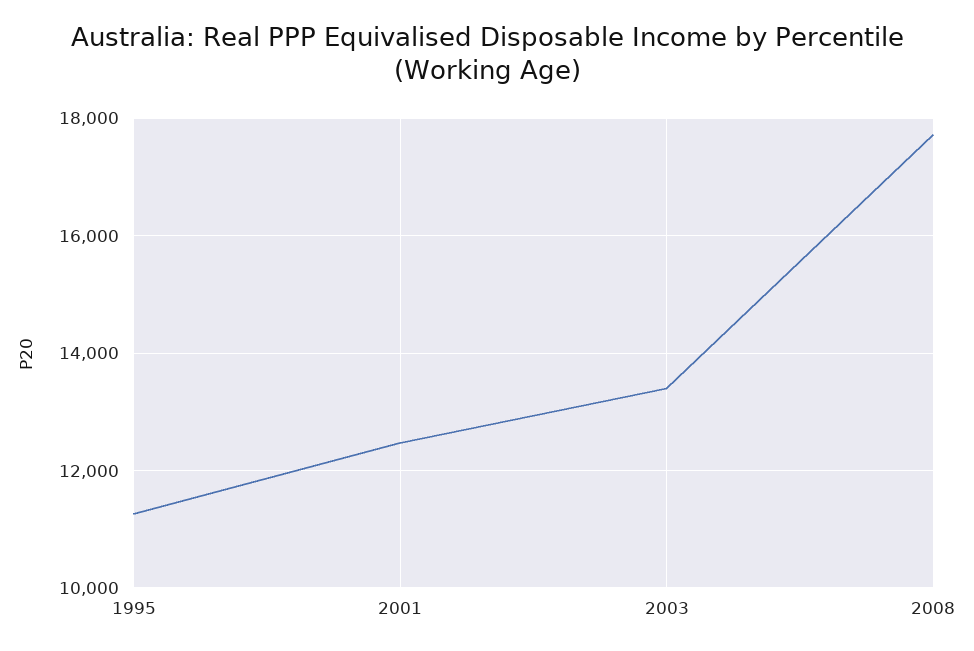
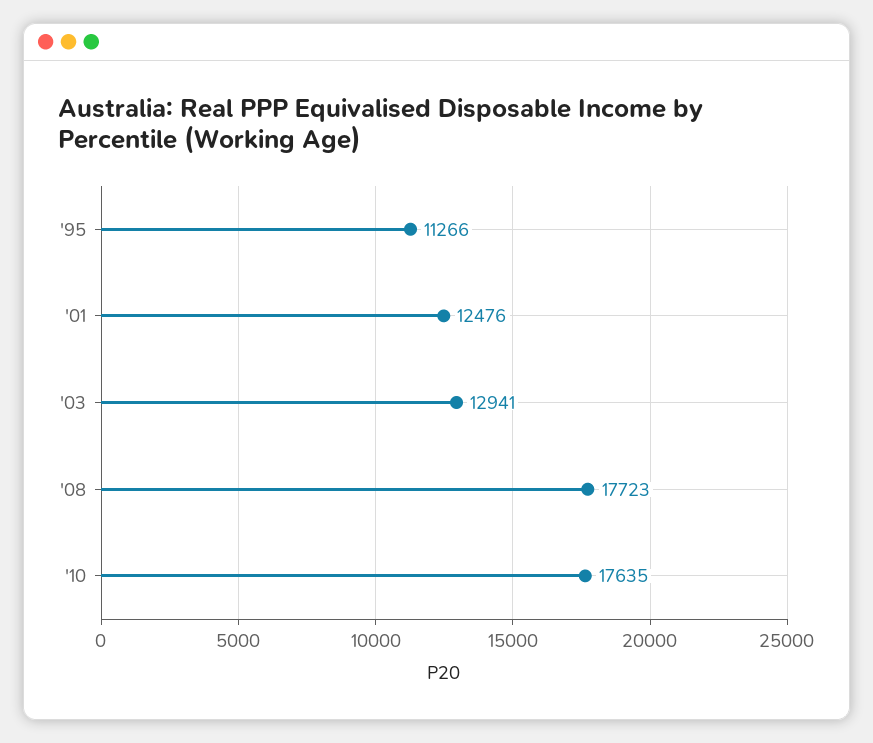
2003: 13400 -> 12941
'10: none -> 17635

